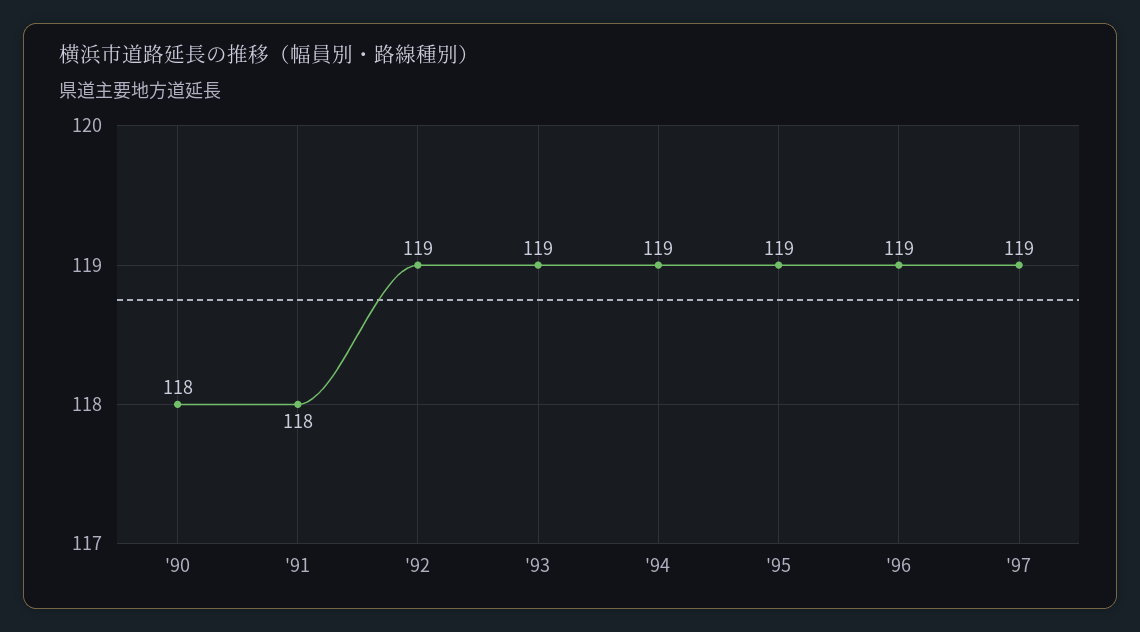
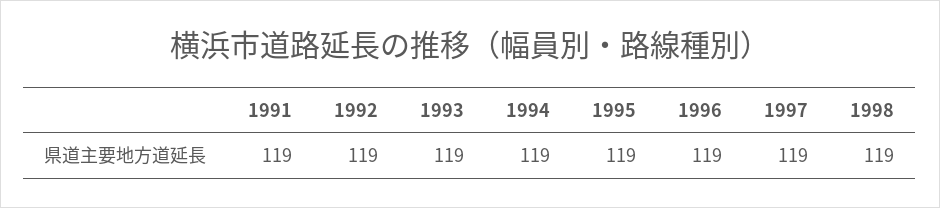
'90: 118 -> none
'91: 118 -> 119
1998: none -> 119

